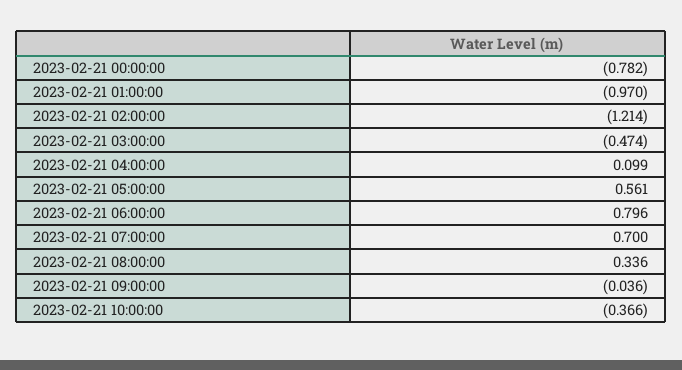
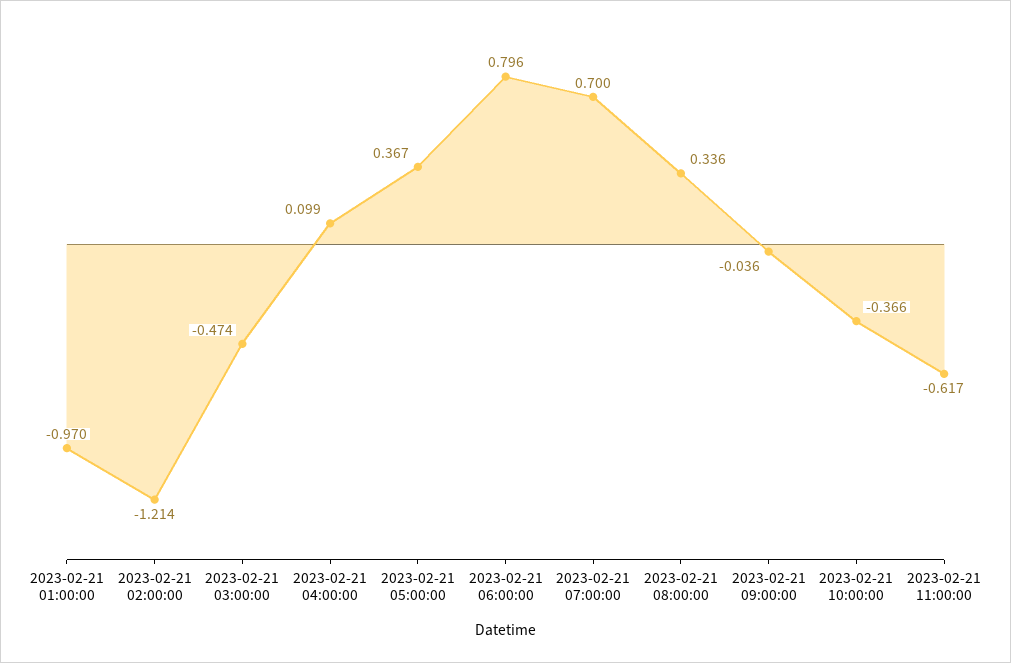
2023-02-21 00:00:00: -0.782 -> none
2023-02-21 05:00:00: 0.561 -> 0.367
2023-02-21 11:00:00: none -> -0.617

